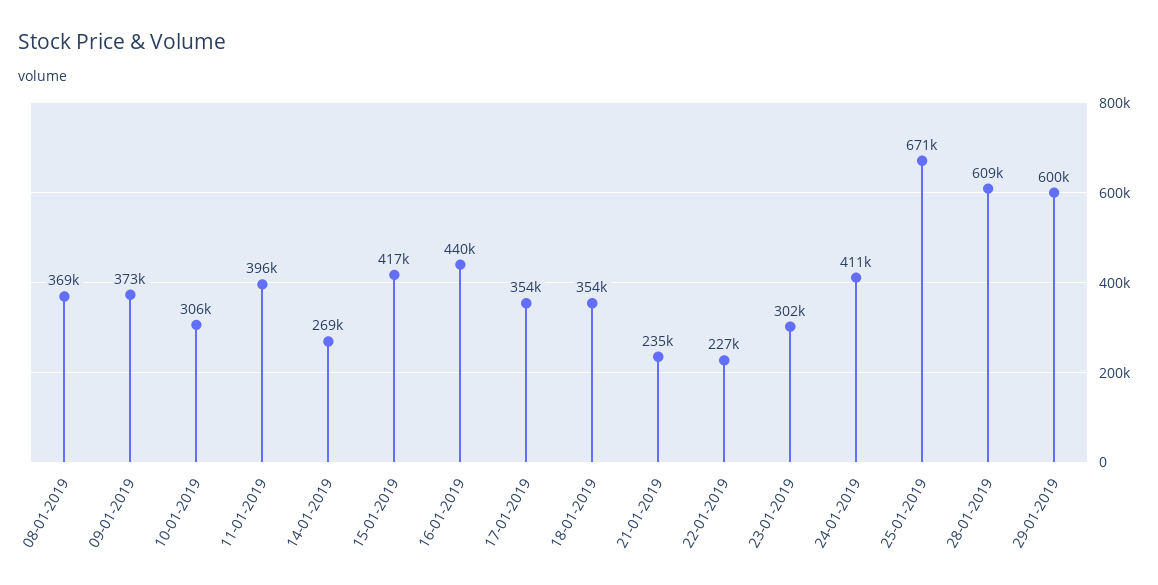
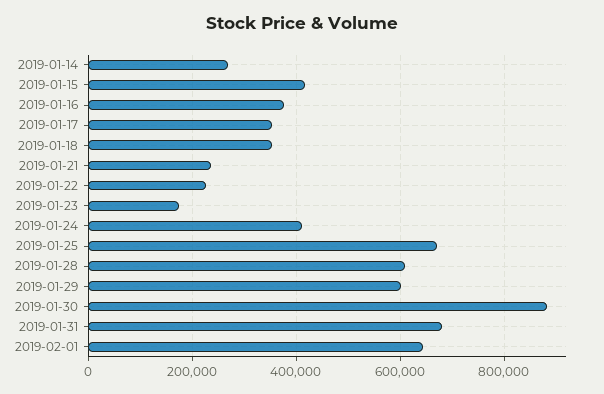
08-01-2019: 369000 -> none
09-01-2019: 373000 -> none
10-01-2019: 306000 -> none
11-01-2019: 396000 -> none
16-01-2019: 440000 -> 380000
23-01-2019: 302000 -> 180000
2019-01-30: none -> 880000
2019-01-31: none -> 680000
2019-02-01: none -> 640000

